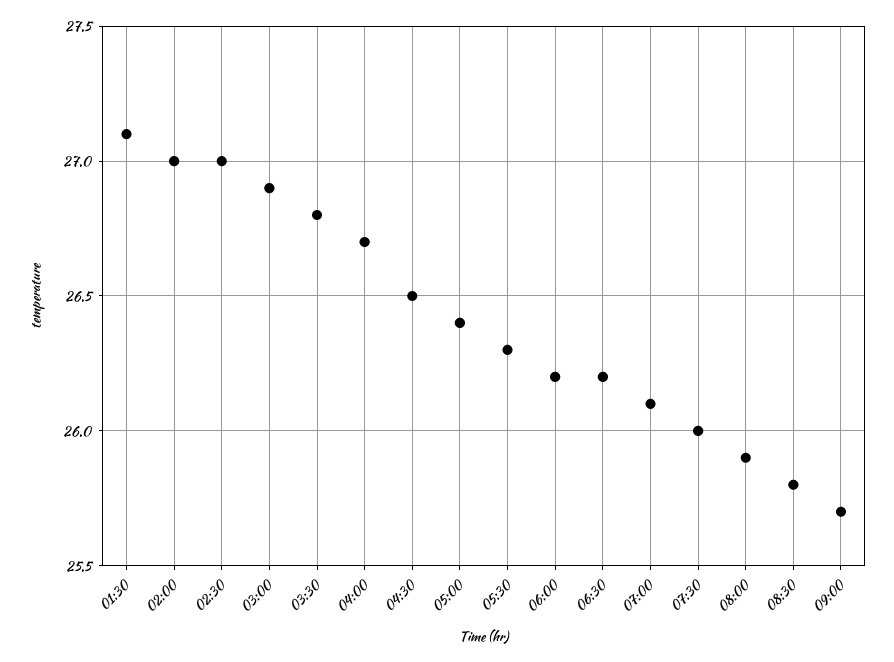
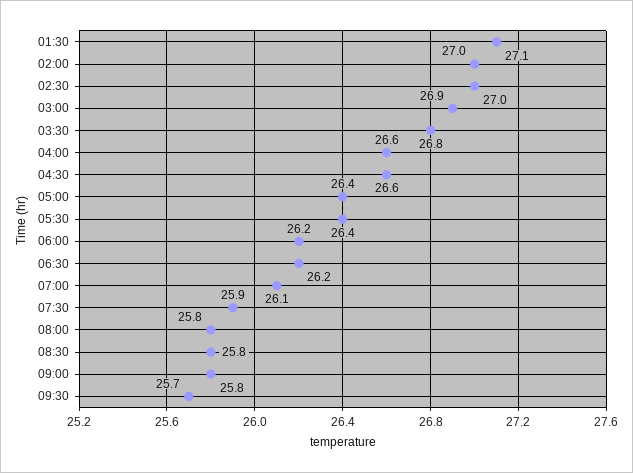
04:00: 26.7 -> 26.6
04:30: 26.5 -> 26.6
05:30: 26.3 -> 26.4
07:30: 26 -> 25.9
08:00: 25.9 -> 25.8
09:00: 25.7 -> 25.8
09:30: none -> 25.7

